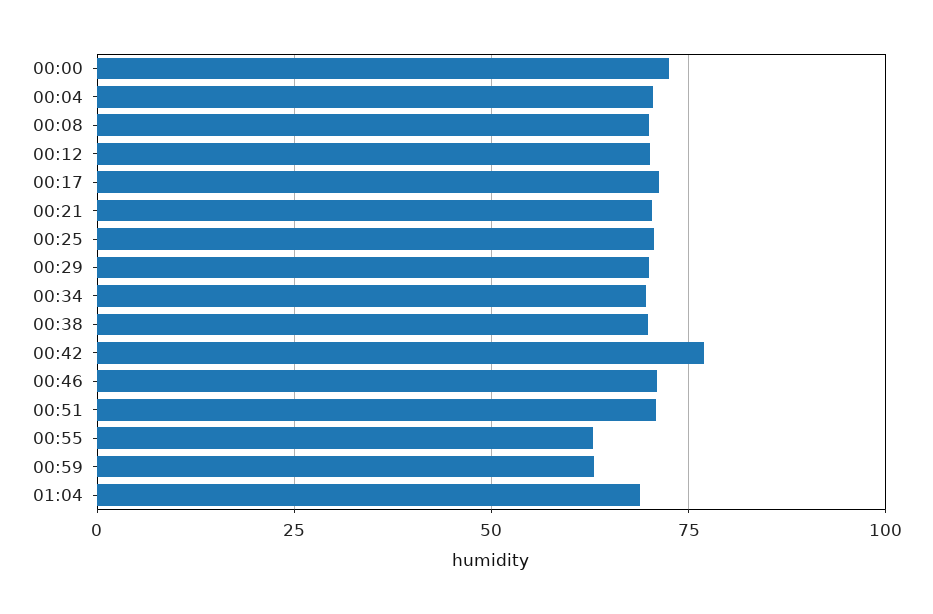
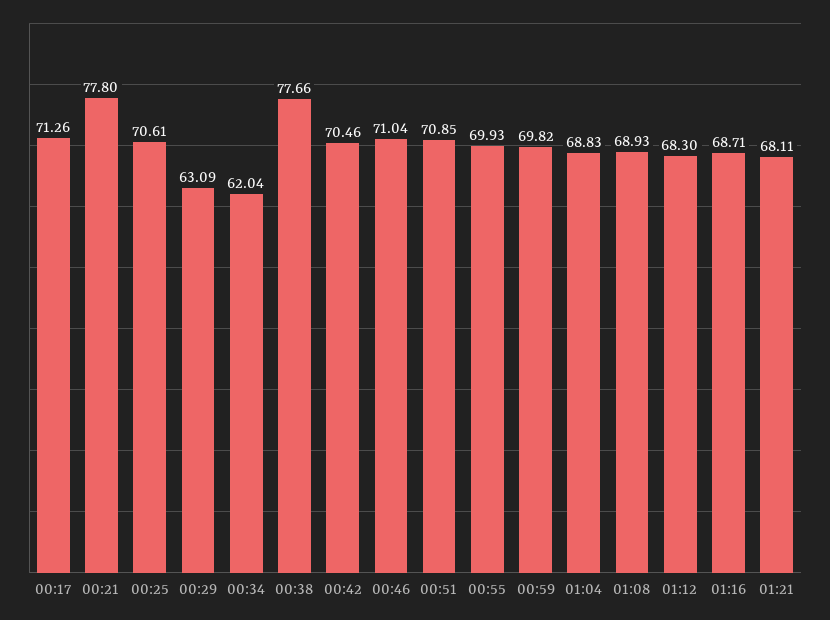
00:00: 72.5 -> none
00:04: 70 -> none
00:08: 70 -> none
00:12: 70 -> none
00:21: 70 -> 77.8
00:29: 70 -> 63.09
00:34: 70 -> 62.04
00:38: 70 -> 77.66
00:42: 77.5 -> 70.46
00:55: 62.5 -> 69.93
00:59: 62.5 -> 69.82
01:08: none -> 68.93
01:12: none -> 68.3
01:16: none -> 68.71
01:21: none -> 68.11

